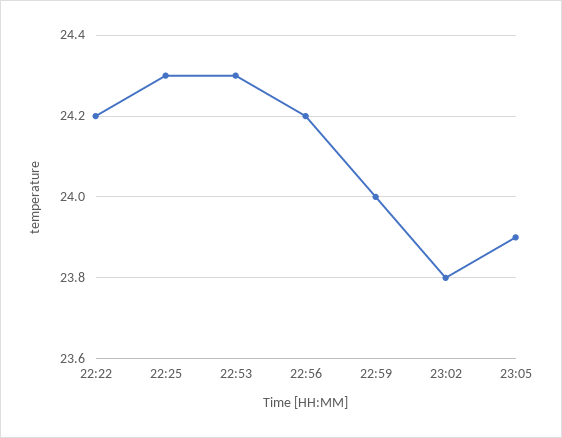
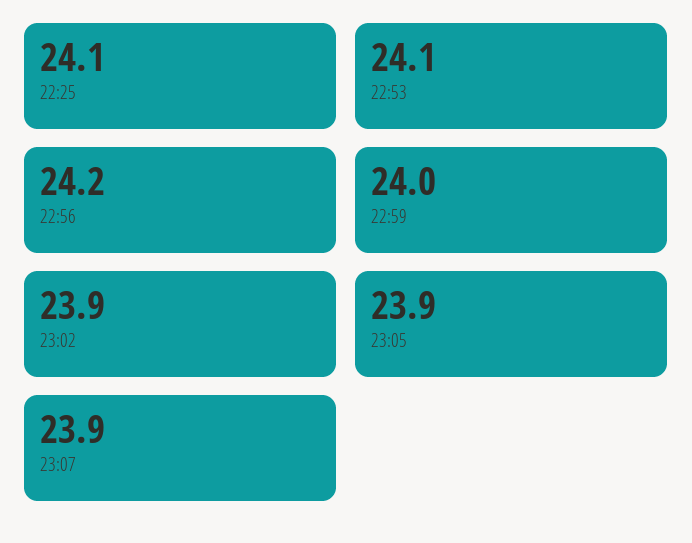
22:22: 24.2 -> none
22:25: 24.3 -> 24.1
22:53: 24.3 -> 24.1
23:02: 23.8 -> 23.9
23:07: none -> 23.9

